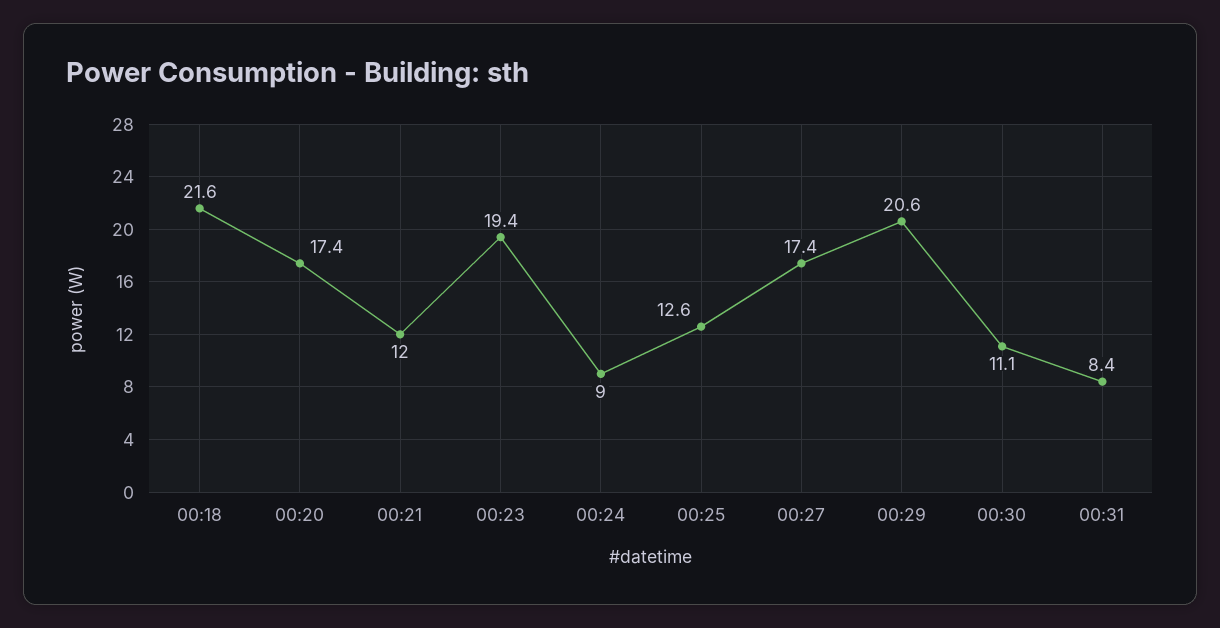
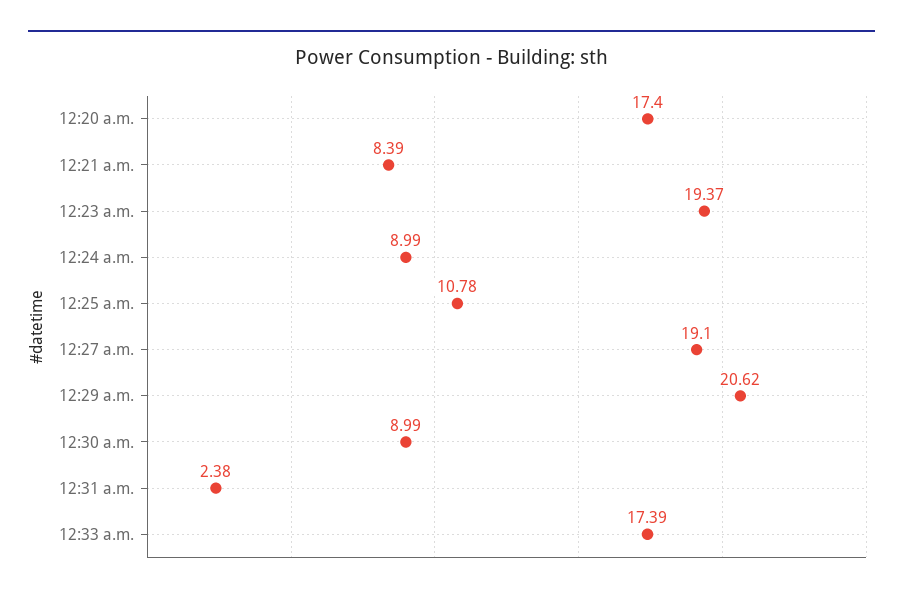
00:18: 21.6 -> none
00:21: 12 -> 8.39
00:25: 12.6 -> 10.78
00:27: 17.4 -> 19.1
00:30: 11.1 -> 8.99
00:31: 8.4 -> 2.38
12:33 a.m.: none -> 17.39

